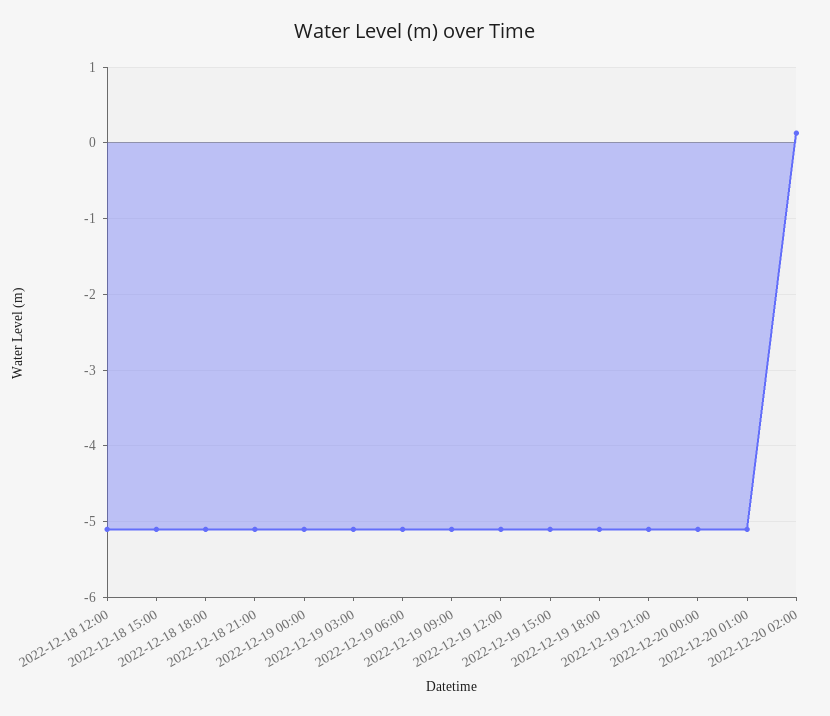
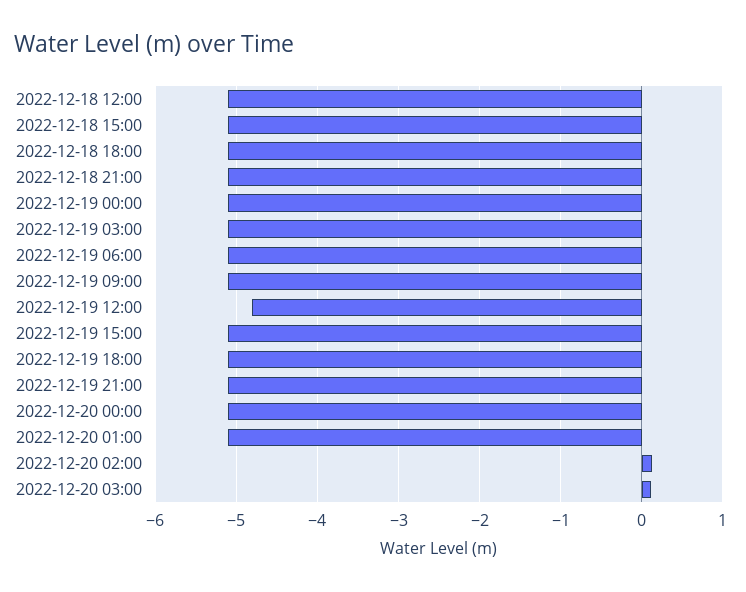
2022-12-19 12:00: -5.1 -> -4.8
2022-12-20 03:00: none -> 0.1

